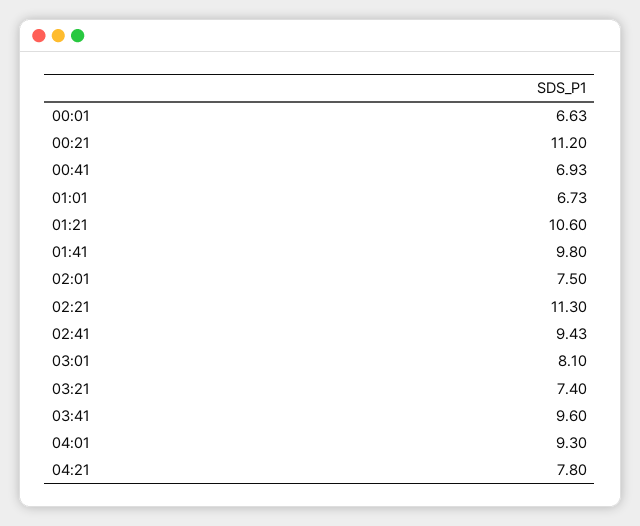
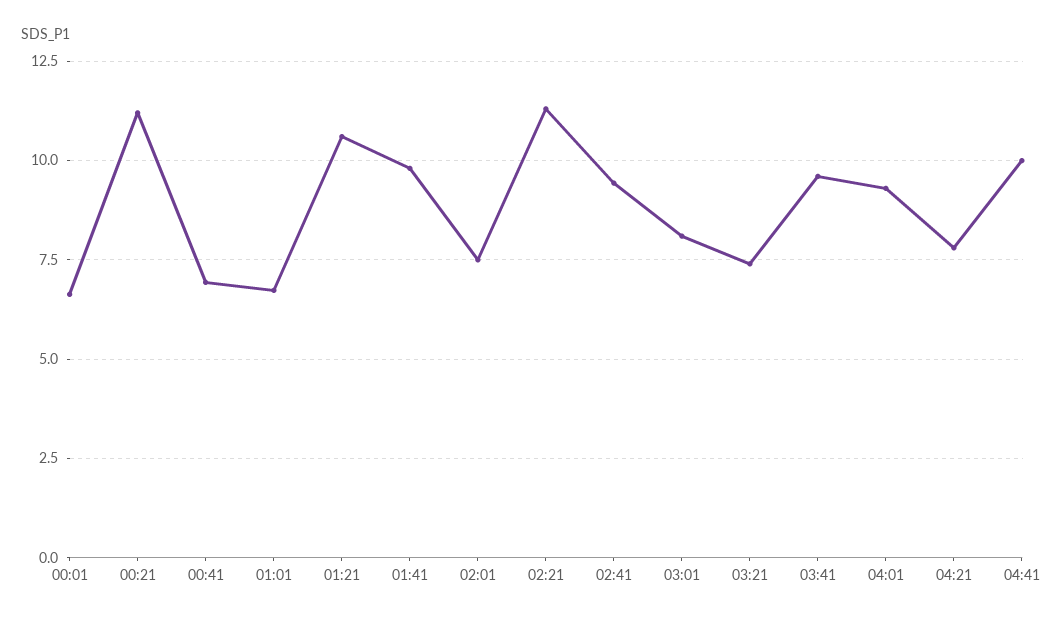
04:41: none -> 10

